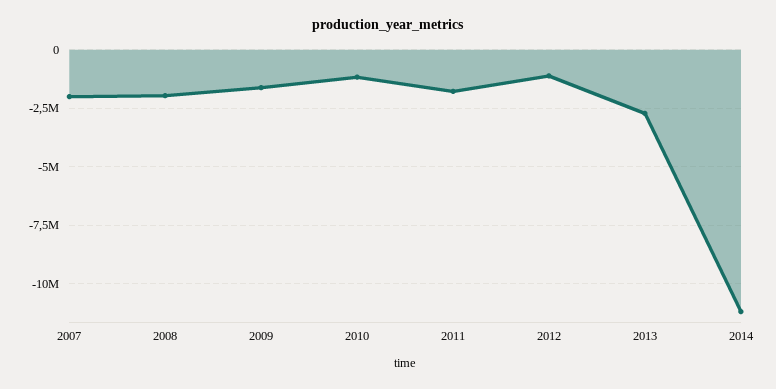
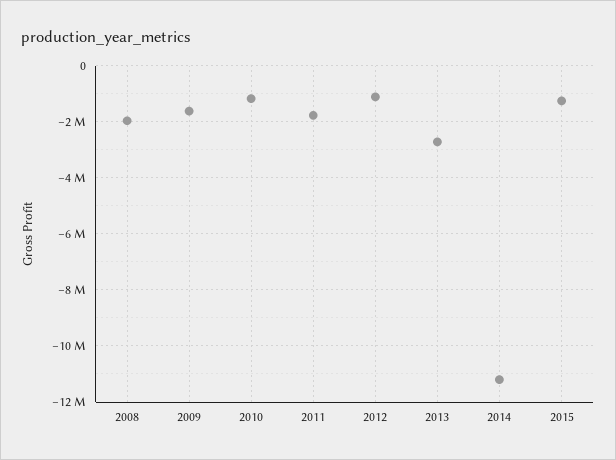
2007: -2000000 -> none
2015: none -> -1250000

